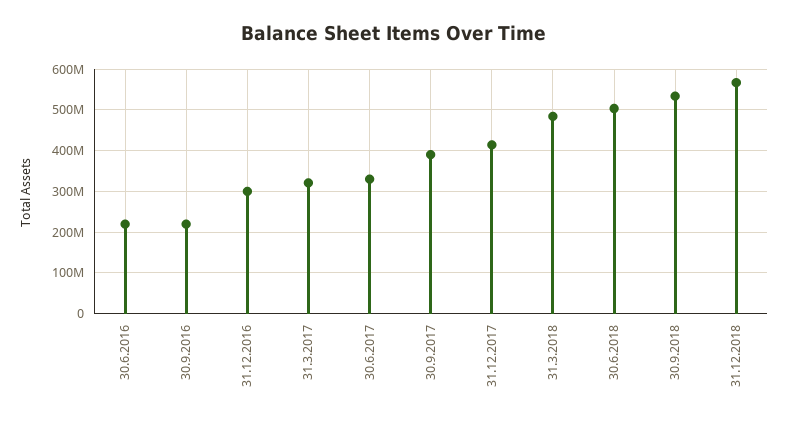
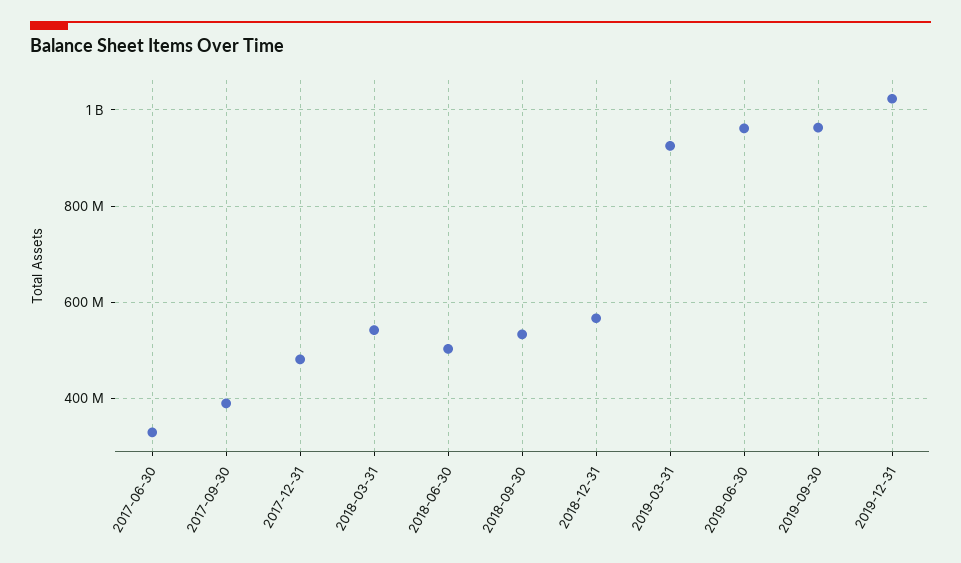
30.6.2016: 220000000 -> none
30.9.2016: 220000000 -> none
31.12.2016: 300000000 -> none
31.3.2017: 320000000 -> none
31.12.2017: 420000000 -> 480000000
31.3.2018: 480000000 -> 540000000
2019-03-31: none -> 920000000
2019-06-30: none -> 960000000
2019-09-30: none -> 960000000
2019-12-31: none -> 1020000000

